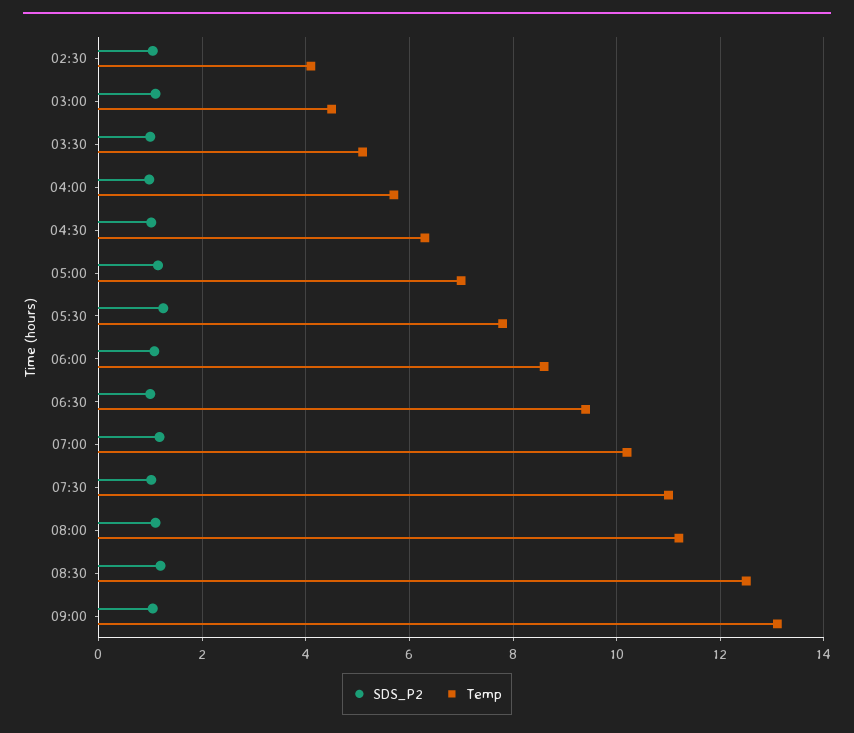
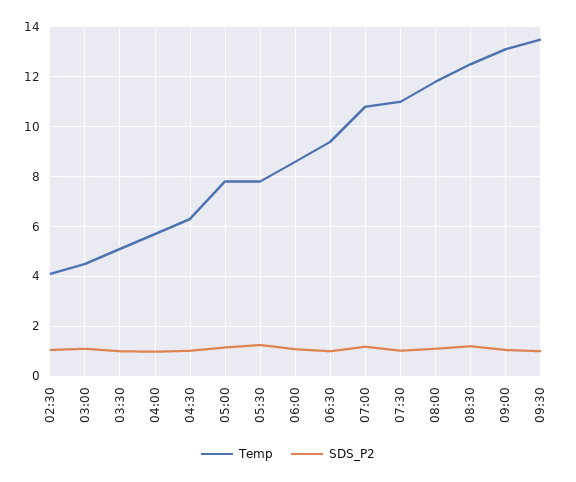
Temp, 05:00: 7 -> 7.75
Temp, 07:00: 10.2 -> 10.75
Temp, 08:00: 11.2 -> 11.75
Temp, 09:30: none -> 13.5
SDS_P2, 09:30: none -> 1

